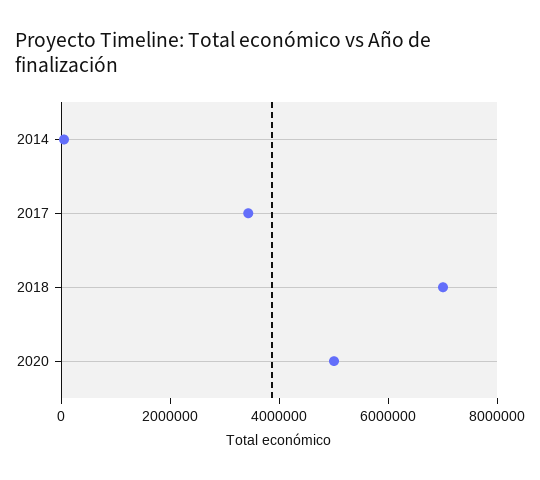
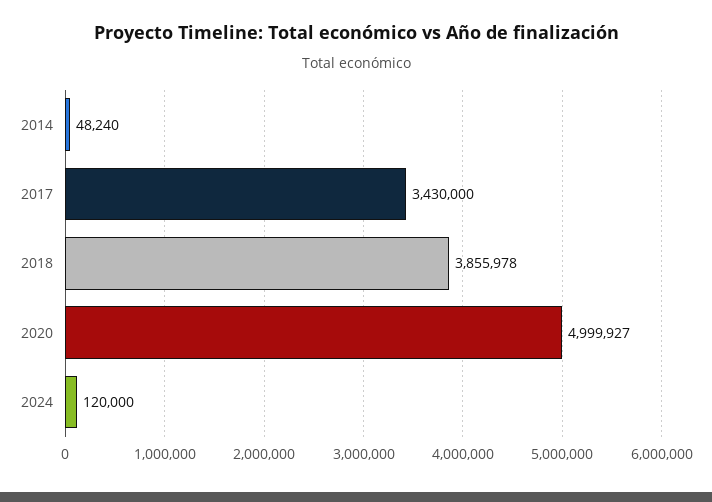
2018: 7000000 -> 3855978
2024: none -> 120000

